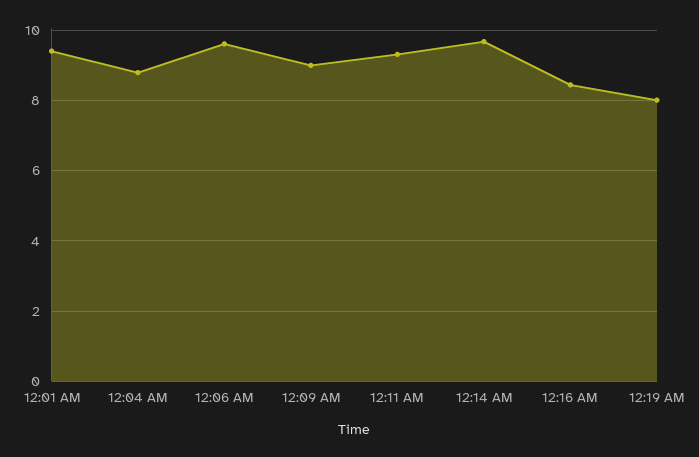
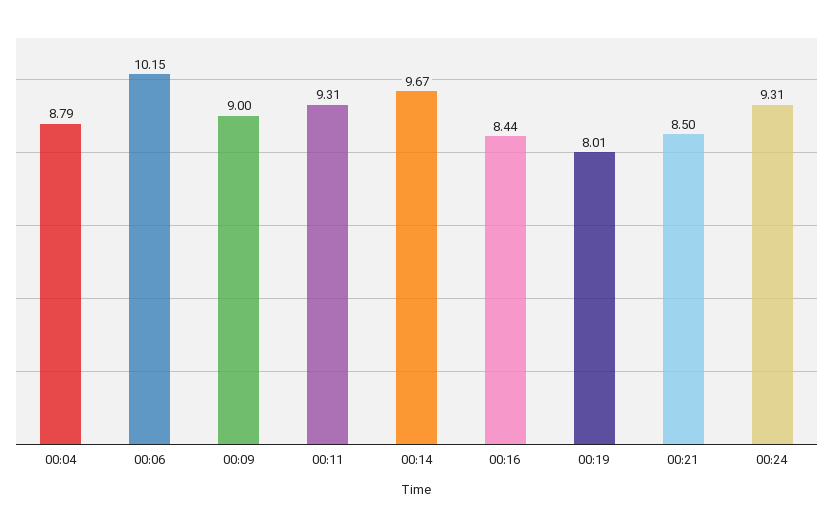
12:01 AM: 9.4 -> none
12:06 AM: 9.6 -> 10.15
00:21: none -> 8.5
00:24: none -> 9.31

